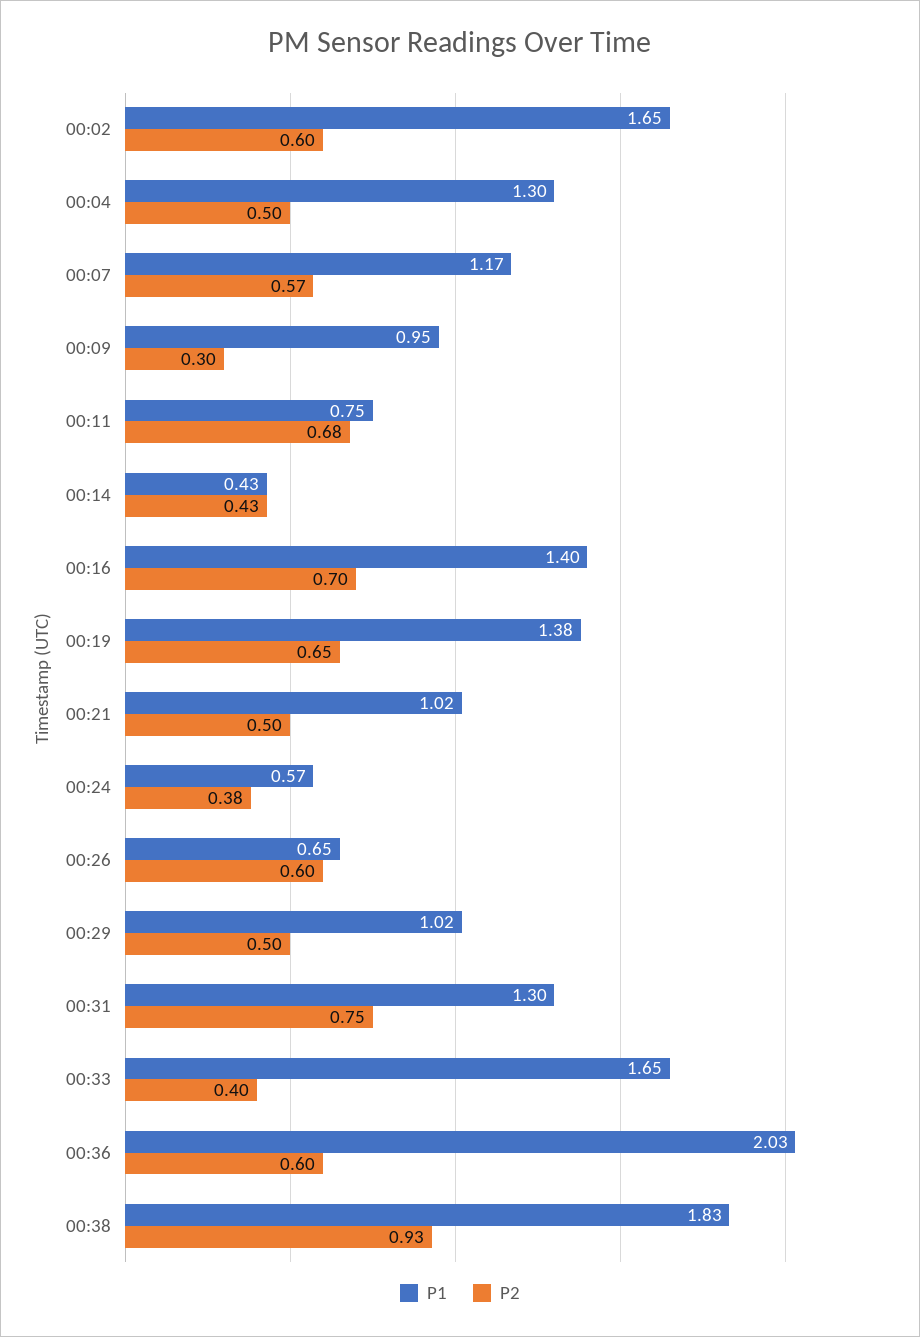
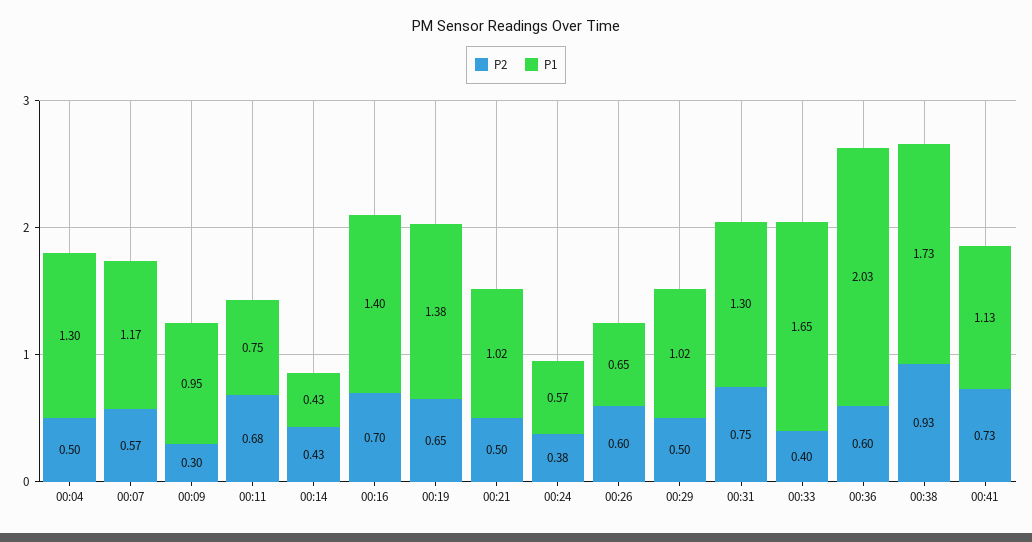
P1, 00:02: 1.65 -> none
P2, 00:02: 0.6 -> none
P1, 00:38: 1.83 -> 1.73
P2, 00:41: none -> 0.73
P1, 00:41: none -> 1.13

